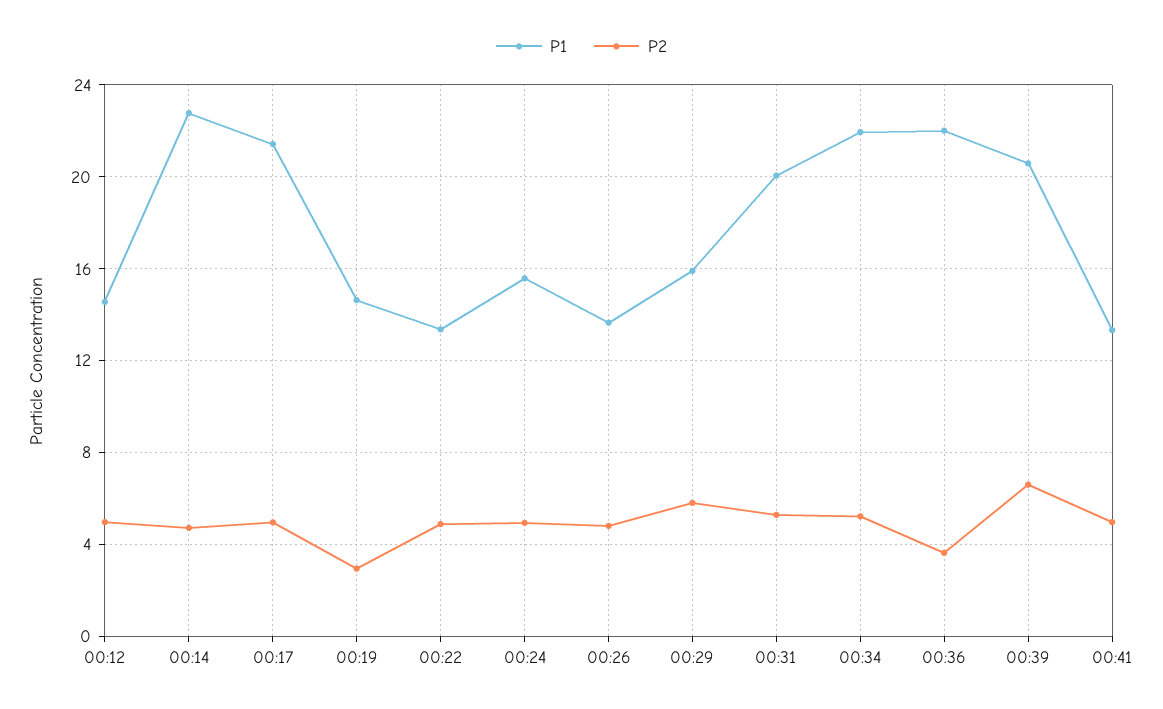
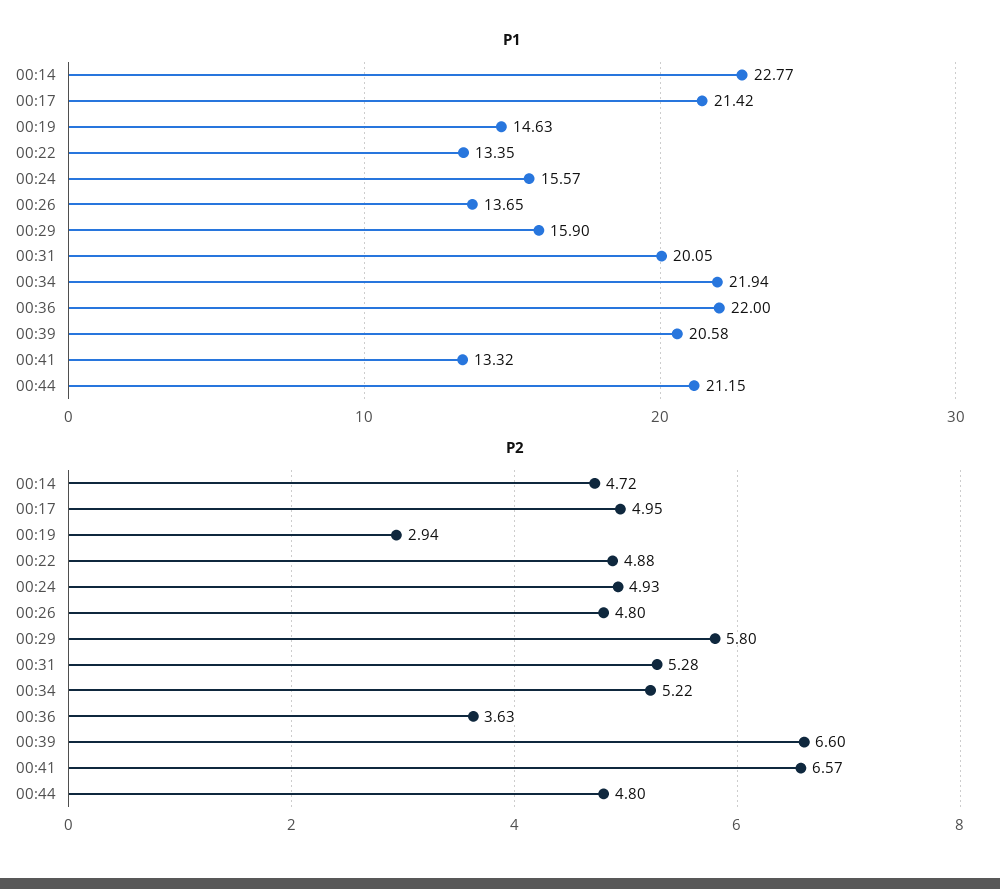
P1, 00:12: 14.5 -> none
P2, 00:12: 5 -> none
P2, 00:41: 5 -> 6.57
P1, 00:44: none -> 21.15
P2, 00:44: none -> 4.8

